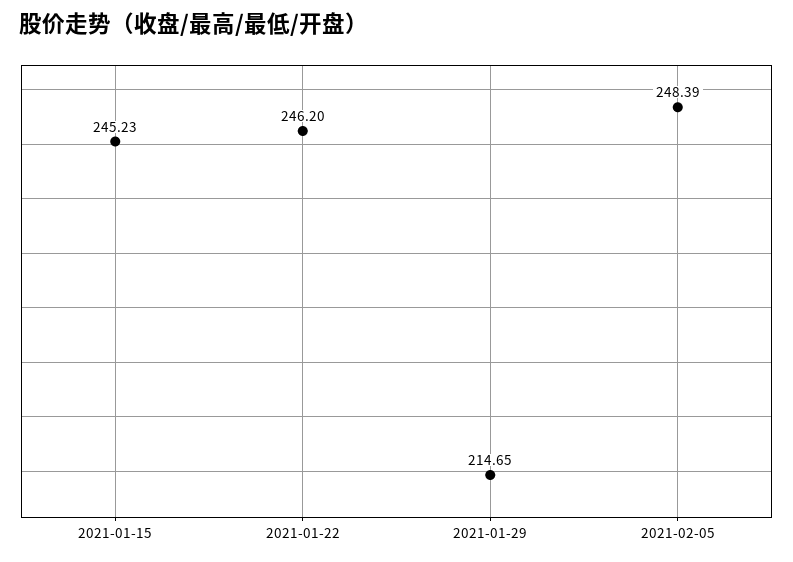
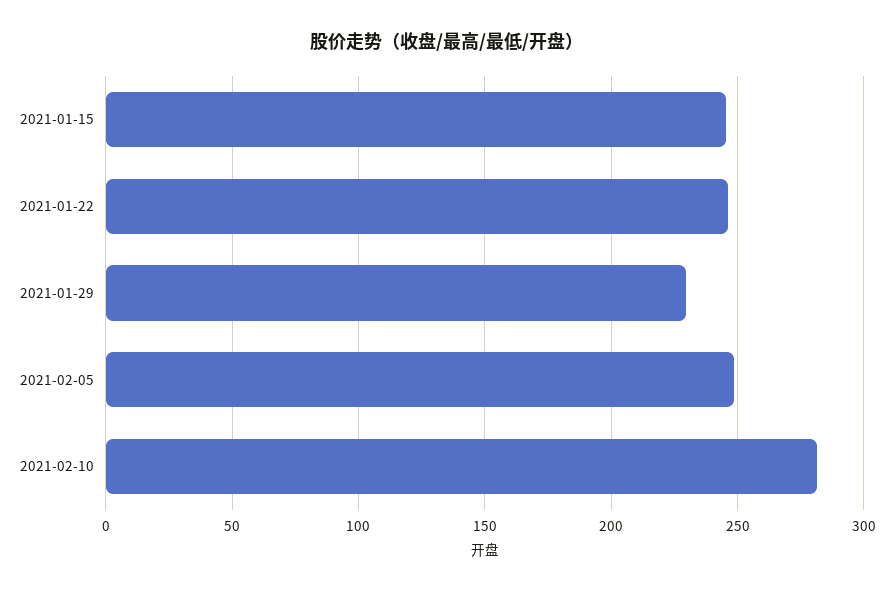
2021-01-29: 214.65 -> 230
2021-02-10: none -> 280

